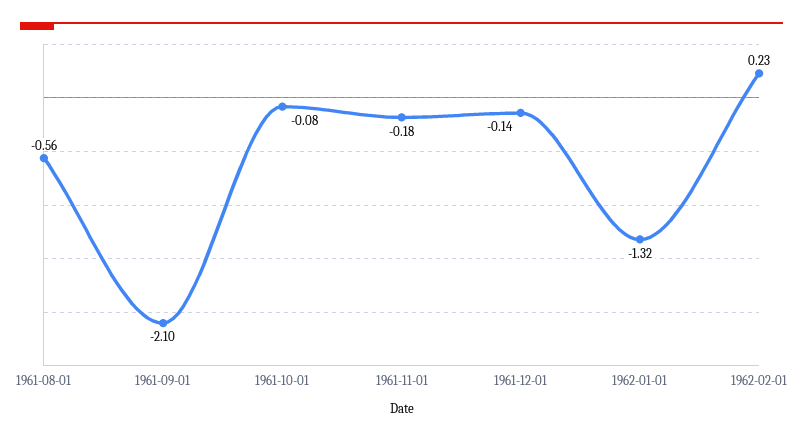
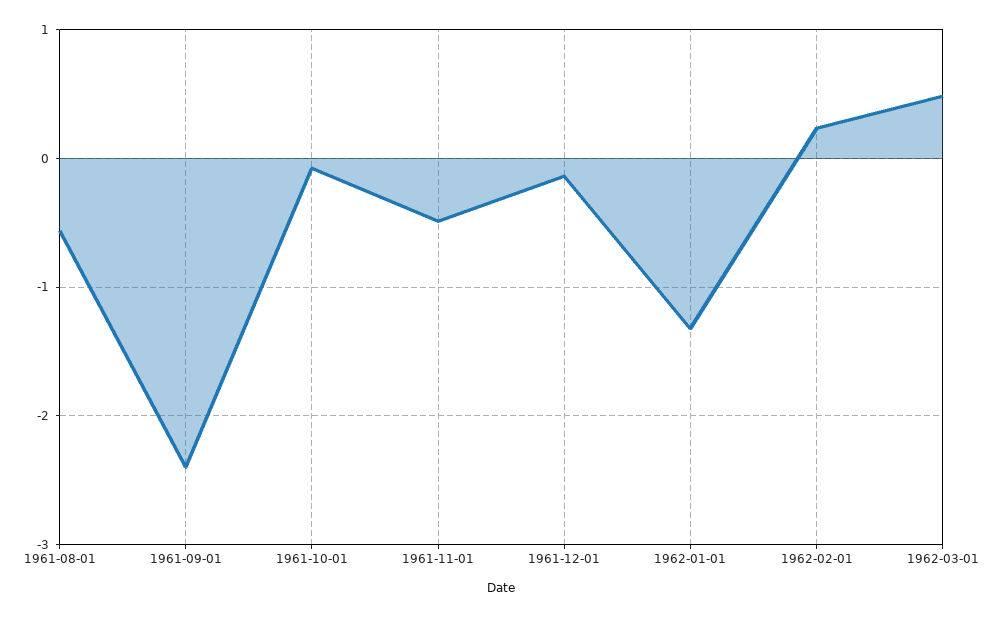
1961-09-01: -2.1 -> -2.4
1961-11-01: -0.18 -> -0.5
1962-03-01: none -> 0.5

